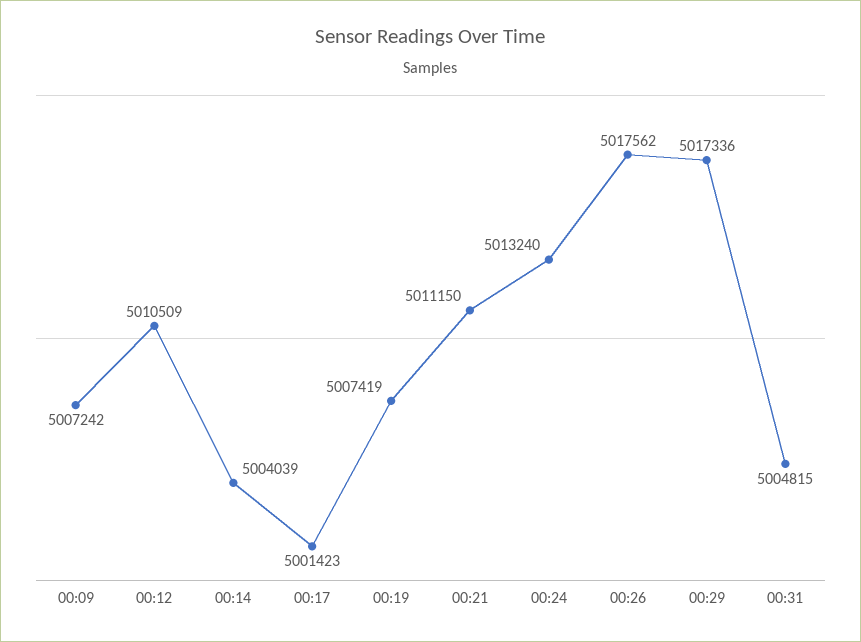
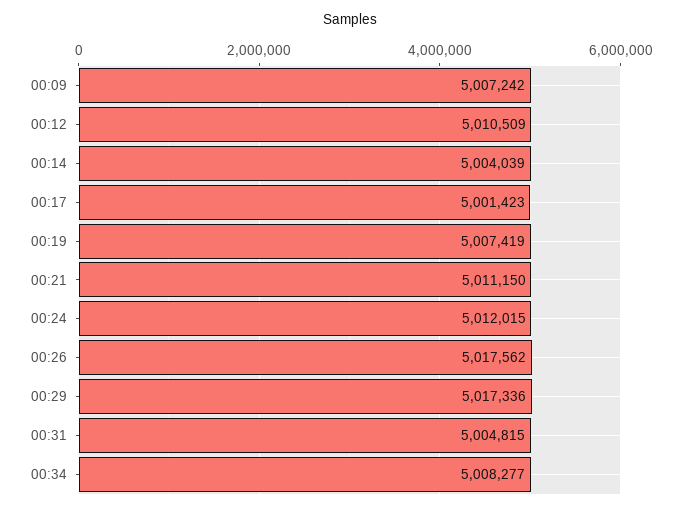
00:24: 5013240 -> 5012015
00:34: none -> 5008277

